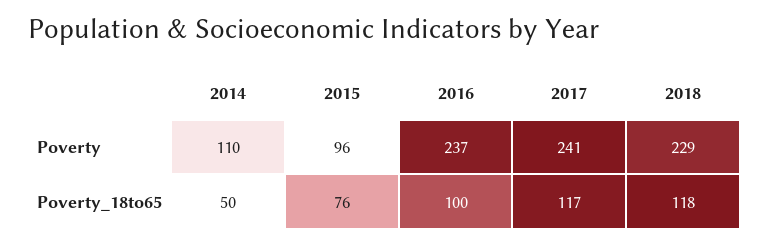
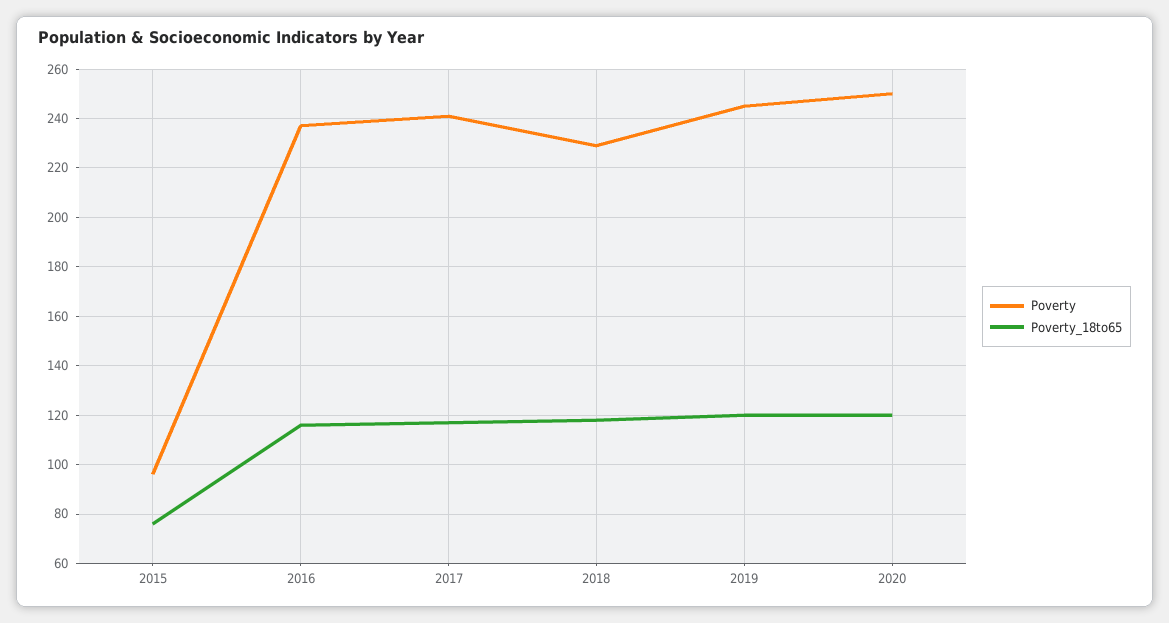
Poverty, 2014: 110 -> none
Poverty_18to65, 2014: 50 -> none
Poverty_18to65, 2016: 100 -> 115
Poverty, 2019: none -> 245
Poverty_18to65, 2019: none -> 120
Poverty, 2020: none -> 250
Poverty_18to65, 2020: none -> 120

